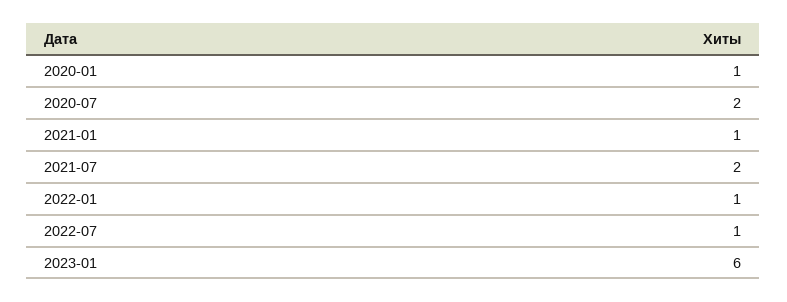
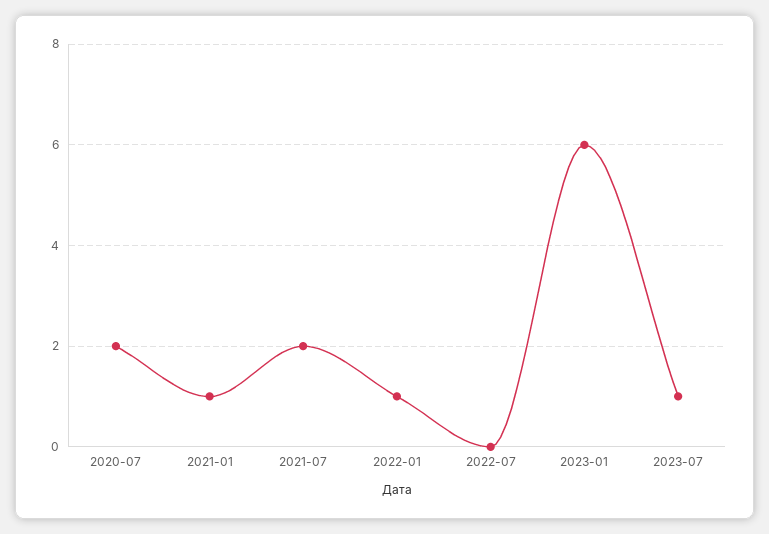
2020-01: 1 -> none
2022-07: 1 -> 0
2023-07: none -> 1

